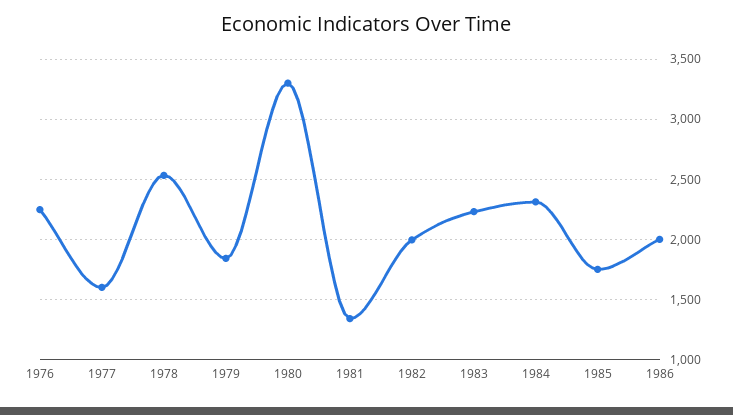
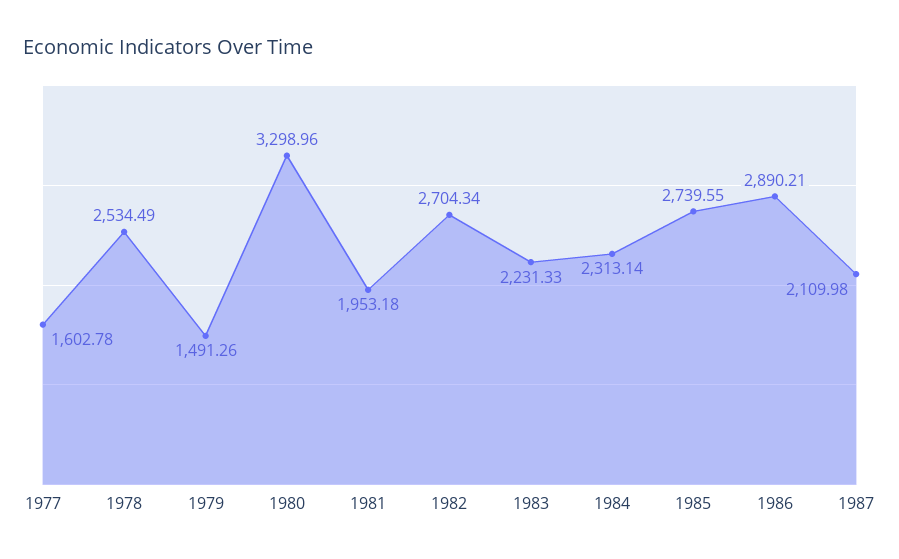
1976: 2250 -> none
1979: 1850 -> 1491.26
1981: 1350 -> 1953.18
1982: 2000 -> 2704.34
1985: 1750 -> 2739.55
1986: 2000 -> 2890.21
1987: none -> 2109.98

